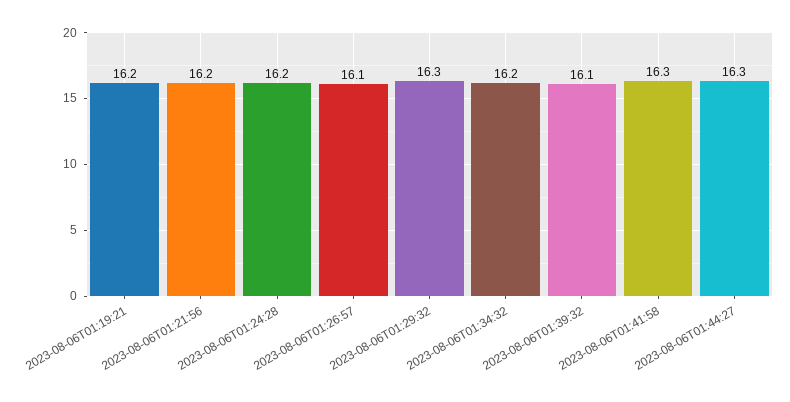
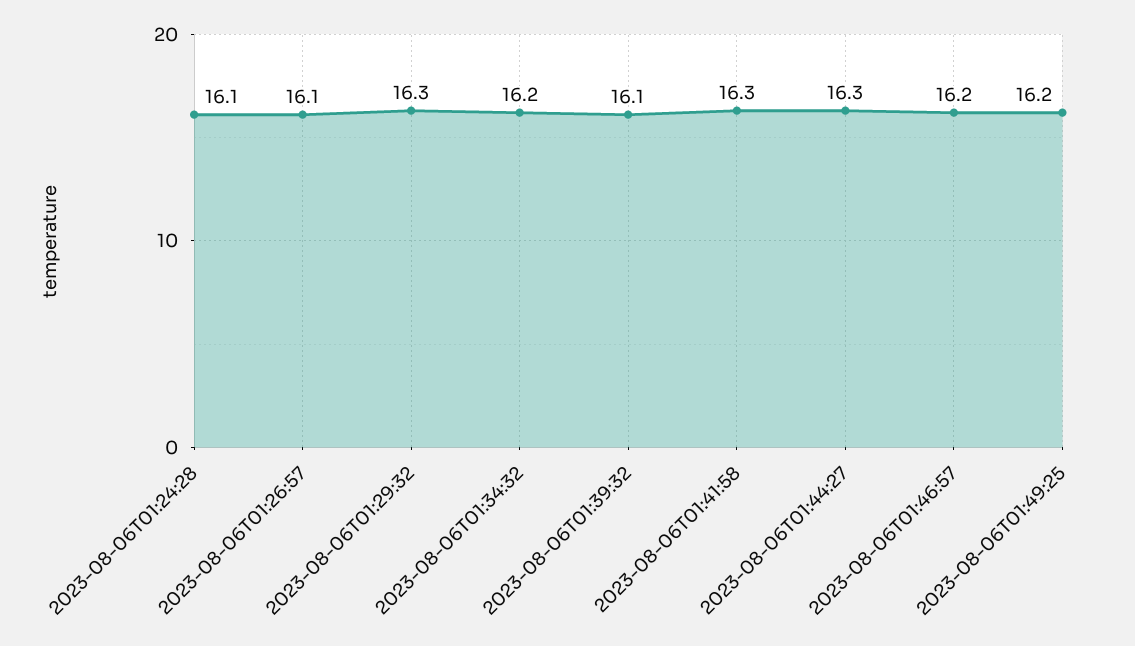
2023-08-06T01:19:21: 16.2 -> none
2023-08-06T01:21:56: 16.2 -> none
2023-08-06T01:24:28: 16.2 -> 16.1
2023-08-06T01:46:57: none -> 16.2
2023-08-06T01:49:25: none -> 16.2

